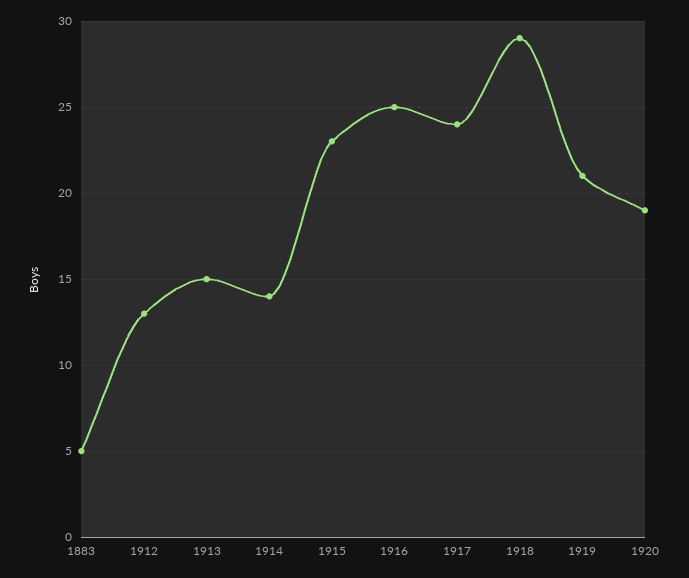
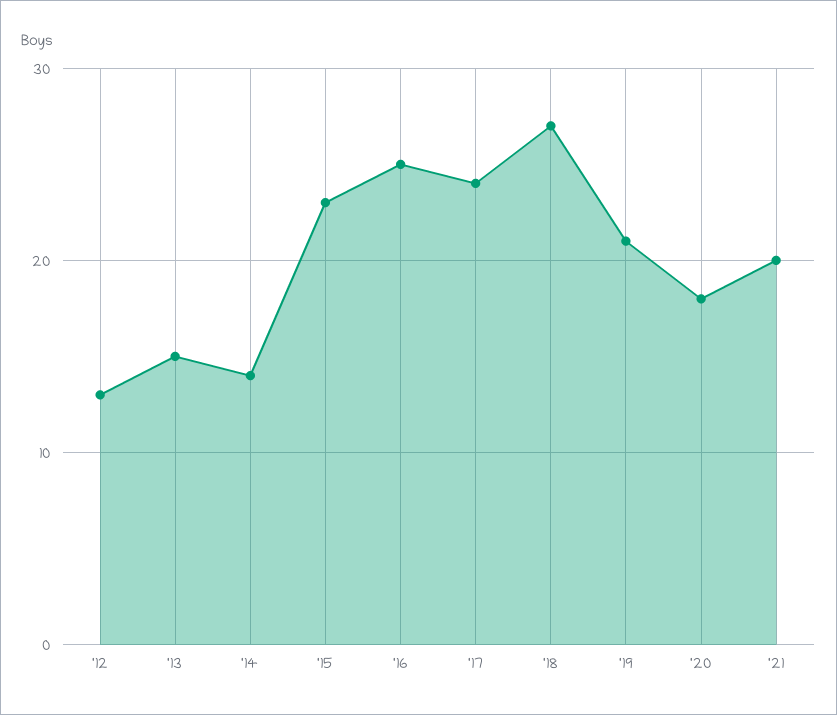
1883: 5 -> none
1918: 29 -> 27
1920: 19 -> 18
'21: none -> 20

